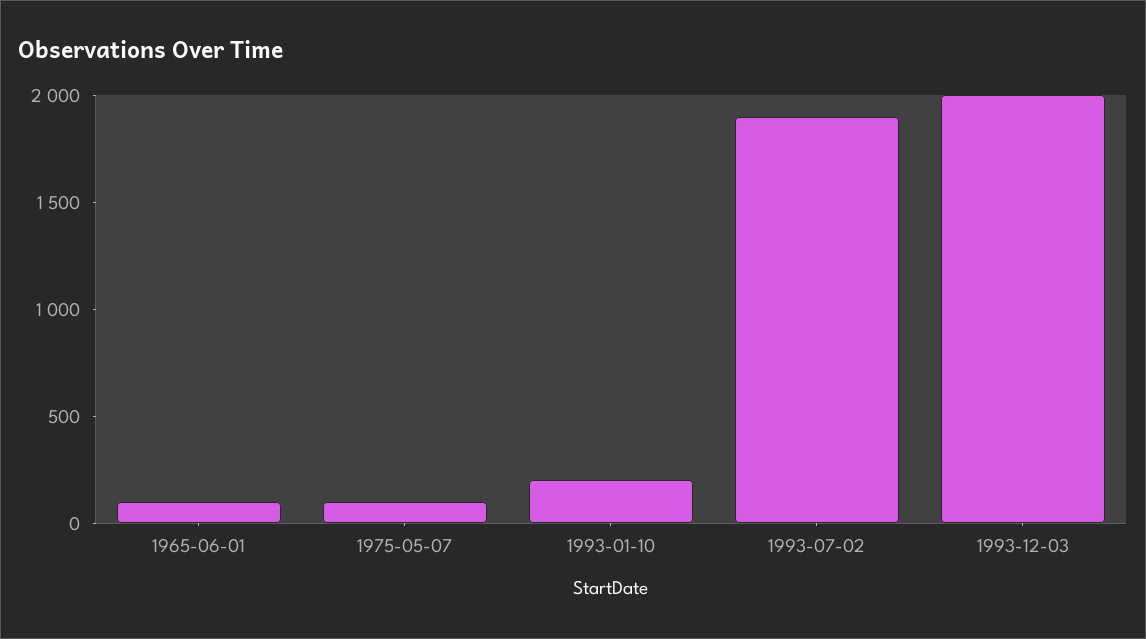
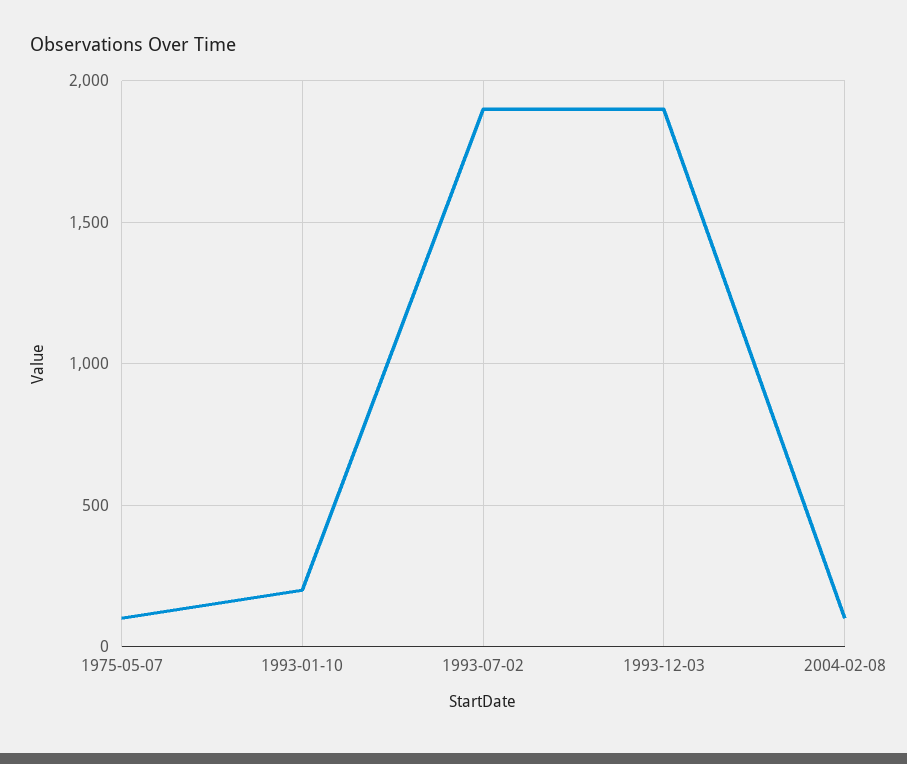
1965-06-01: 100 -> none
1993-12-03: 2000 -> 1900
2004-02-08: none -> 100

